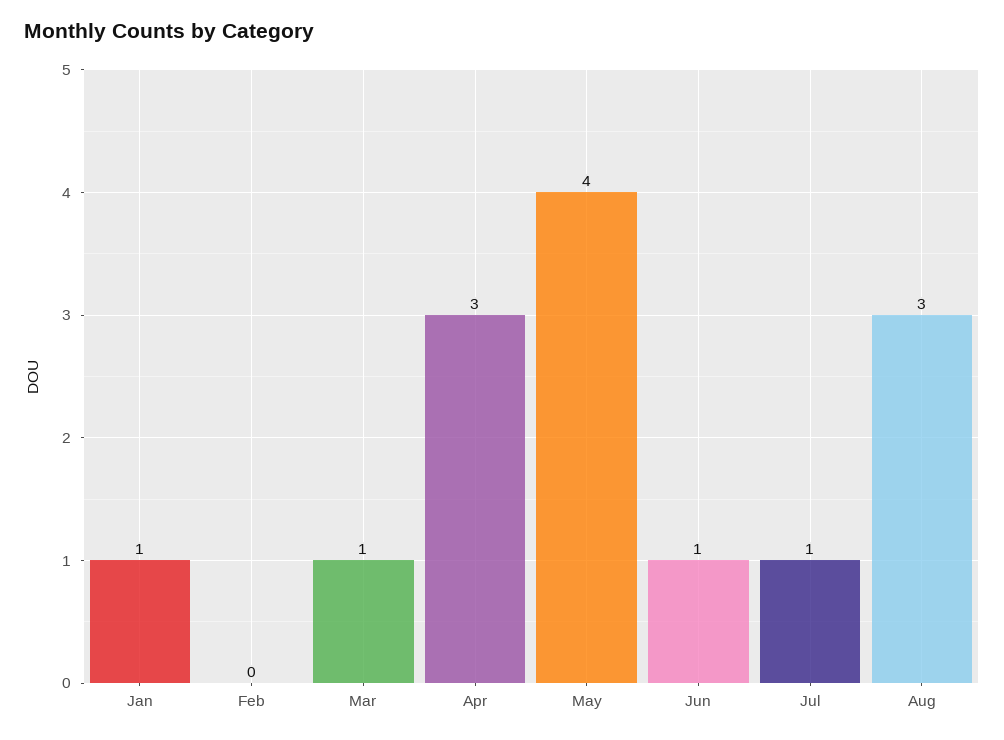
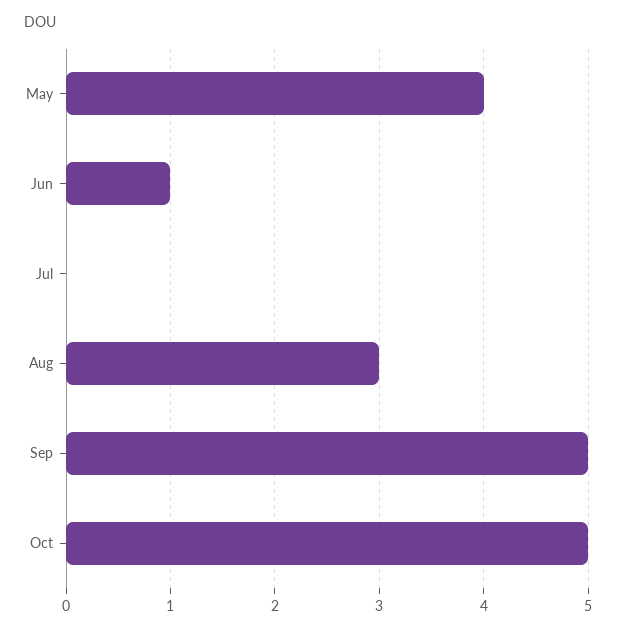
Jan: 1 -> none
Feb: 0 -> none
Mar: 1 -> none
Apr: 3 -> none
Jul: 1 -> 0
Sep: none -> 5
Oct: none -> 5

